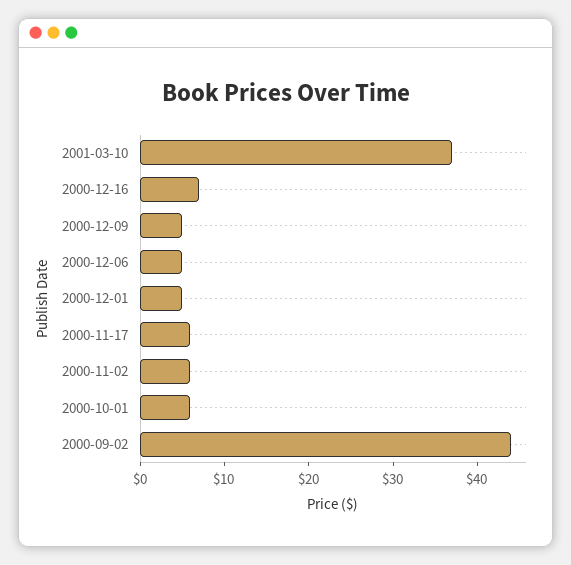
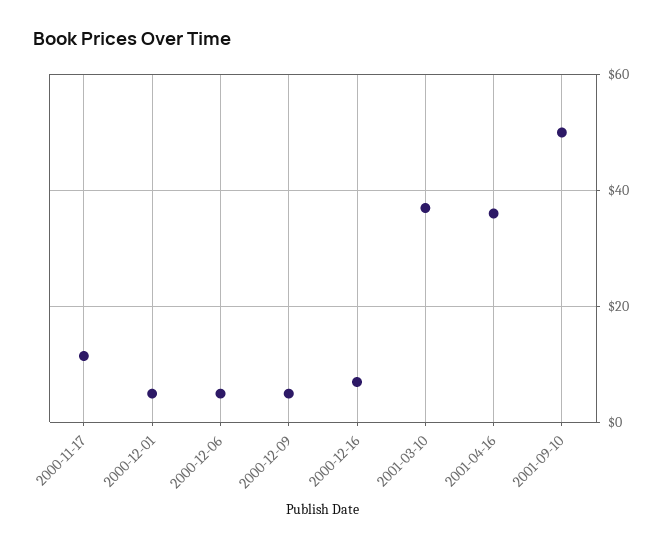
2000-11-17: 6 -> 12
2000-11-02: 6 -> none
2000-10-01: 6 -> none
2000-09-02: 44 -> none
2001-04-16: none -> 36
2001-09-10: none -> 50

